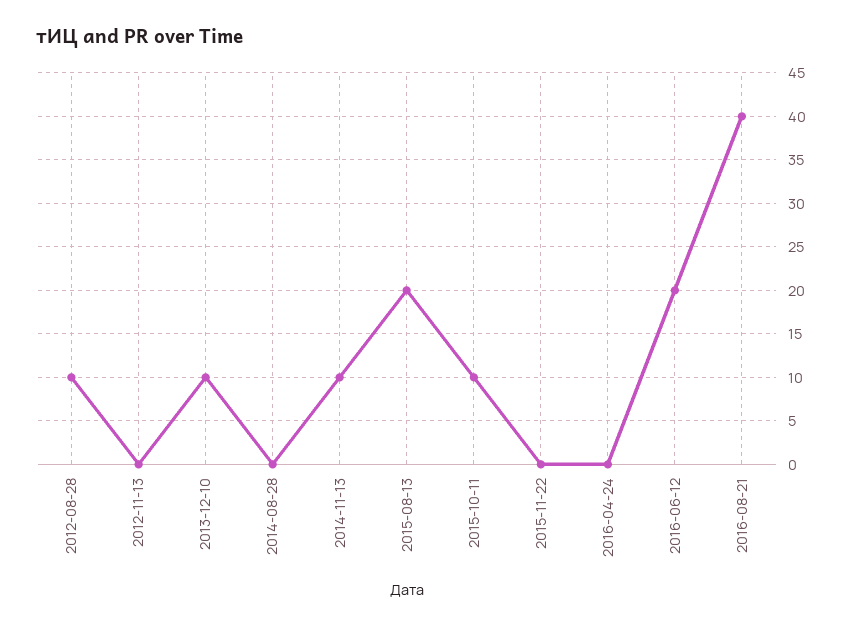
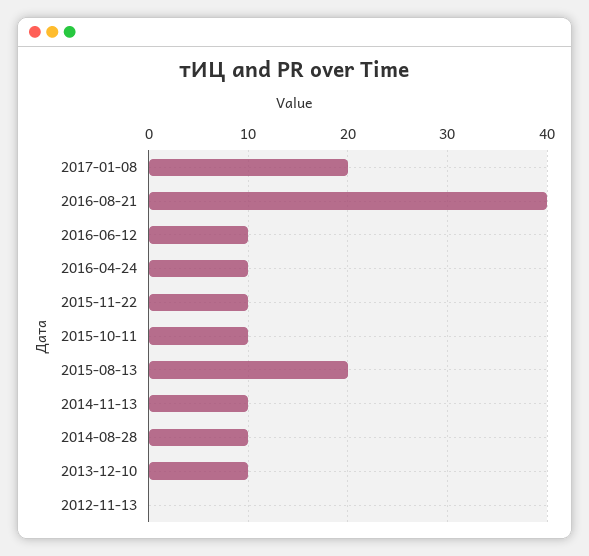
2012-08-28: 10 -> none
2014-08-28: 0 -> 10
2015-11-22: 0 -> 10
2016-04-24: 0 -> 10
2016-06-12: 20 -> 10
2017-01-08: none -> 20

